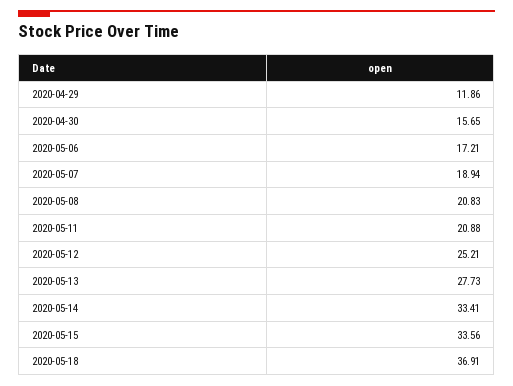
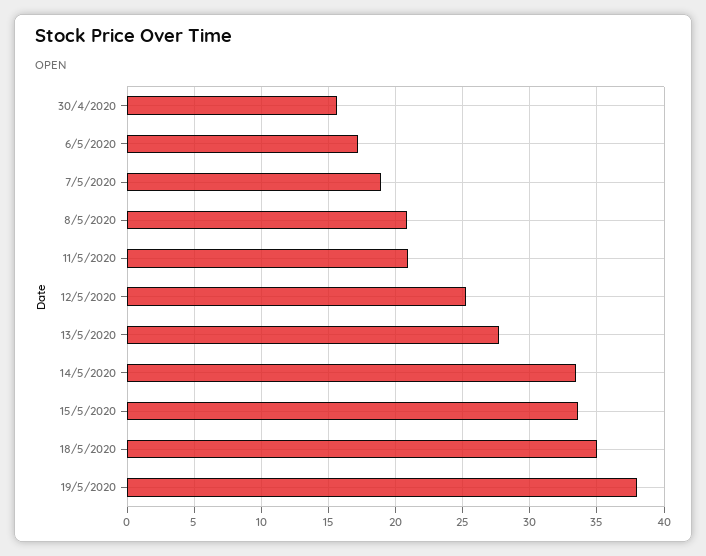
2020-04-29: 11.86 -> none
2020-05-18: 36.91 -> 35
19/5/2020: none -> 38

